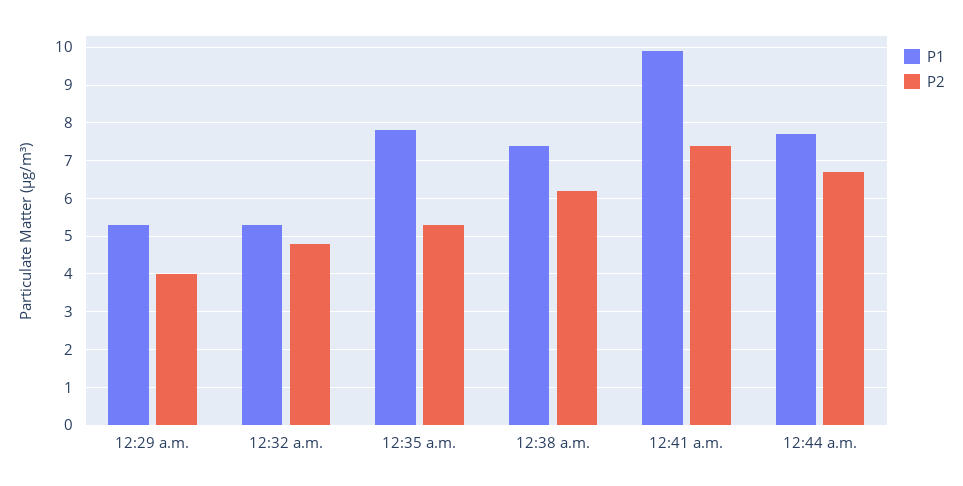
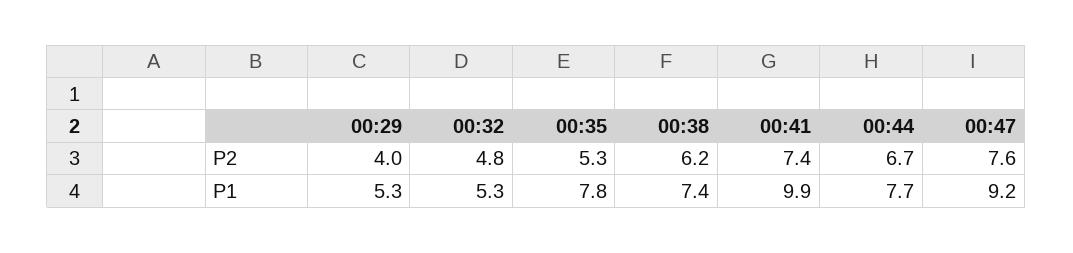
P2, 00:47: none -> 7.6
P1, 00:47: none -> 9.2

